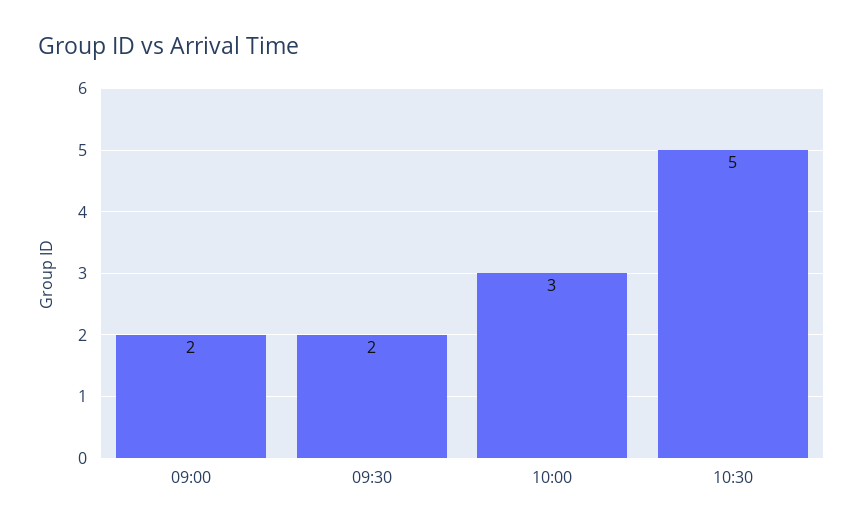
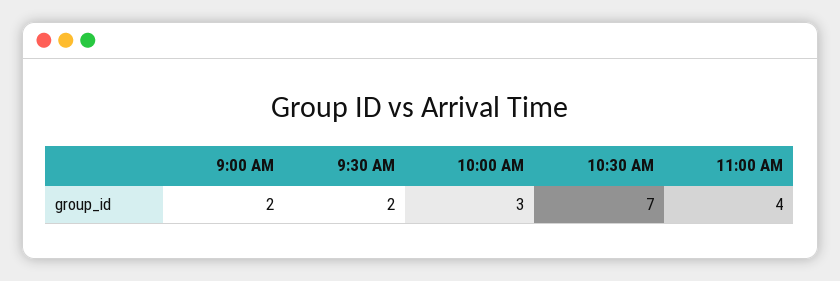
10:30: 5 -> 7
11:00 AM: none -> 4

